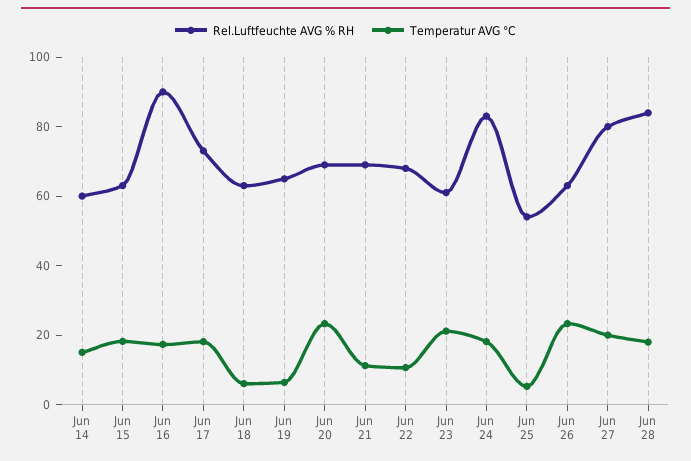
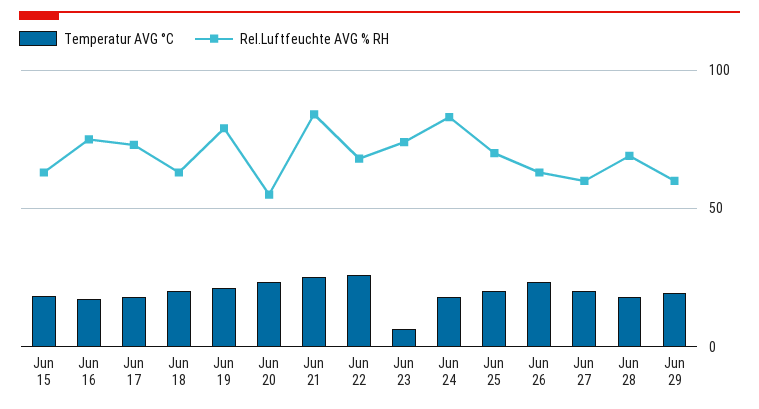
Rel.Luftfeuchte AVG % RH, Jun 14: 60 -> none
Temperatur AVG °C, Jun 14: 15 -> none
Rel.Luftfeuchte AVG % RH, Jun 16: 90 -> 75
Temperatur AVG °C, Jun 18: 5 -> 20
Rel.Luftfeuchte AVG % RH, Jun 19: 65 -> 80
Temperatur AVG °C, Jun 19: 5 -> 20
Rel.Luftfeuchte AVG % RH, Jun 20: 70 -> 55
Rel.Luftfeuchte AVG % RH, Jun 21: 70 -> 85
Temperatur AVG °C, Jun 21: 10 -> 25
Temperatur AVG °C, Jun 22: 10 -> 25
Rel.Luftfeuchte AVG % RH, Jun 23: 60 -> 75
Temperatur AVG °C, Jun 23: 20 -> 5
Rel.Luftfeuchte AVG % RH, Jun 25: 55 -> 70
Temperatur AVG °C, Jun 25: 5 -> 20
Rel.Luftfeuchte AVG % RH, Jun 27: 80 -> 60
Rel.Luftfeuchte AVG % RH, Jun 28: 85 -> 70
Temperatur AVG °C, Jun 29: none -> 20
Rel.Luftfeuchte AVG % RH, Jun 29: none -> 60

